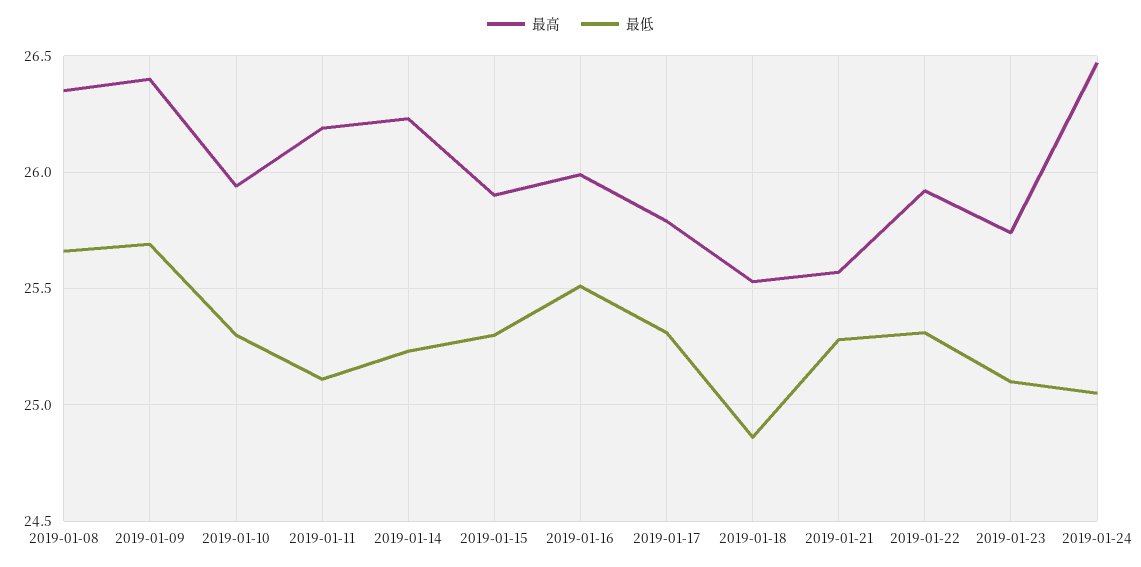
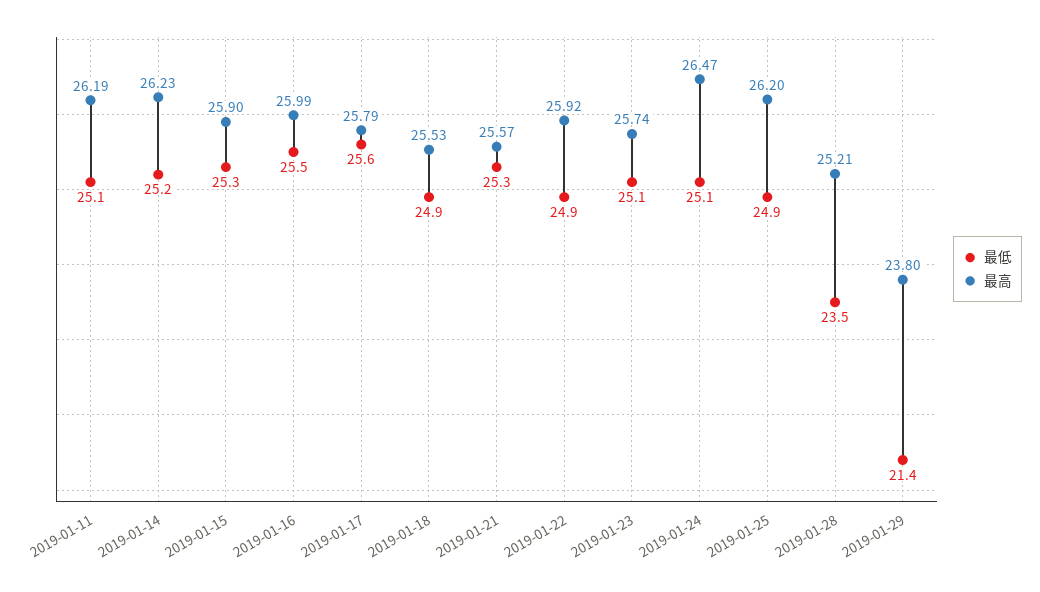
最高, 2019-01-08: 26.35 -> none
最低, 2019-01-08: 25.65 -> none
最高, 2019-01-09: 26.4 -> none
最低, 2019-01-09: 25.7 -> none
最高, 2019-01-10: 25.95 -> none
最低, 2019-01-10: 25.3 -> none
最低, 2019-01-17: 25.3 -> 25.6
最低, 2019-01-22: 25.3 -> 24.9
最低, 2019-01-25: none -> 24.9
最高, 2019-01-25: none -> 26.2
最低, 2019-01-28: none -> 23.5
最高, 2019-01-28: none -> 25.21
最低, 2019-01-29: none -> 21.4
最高, 2019-01-29: none -> 23.8

